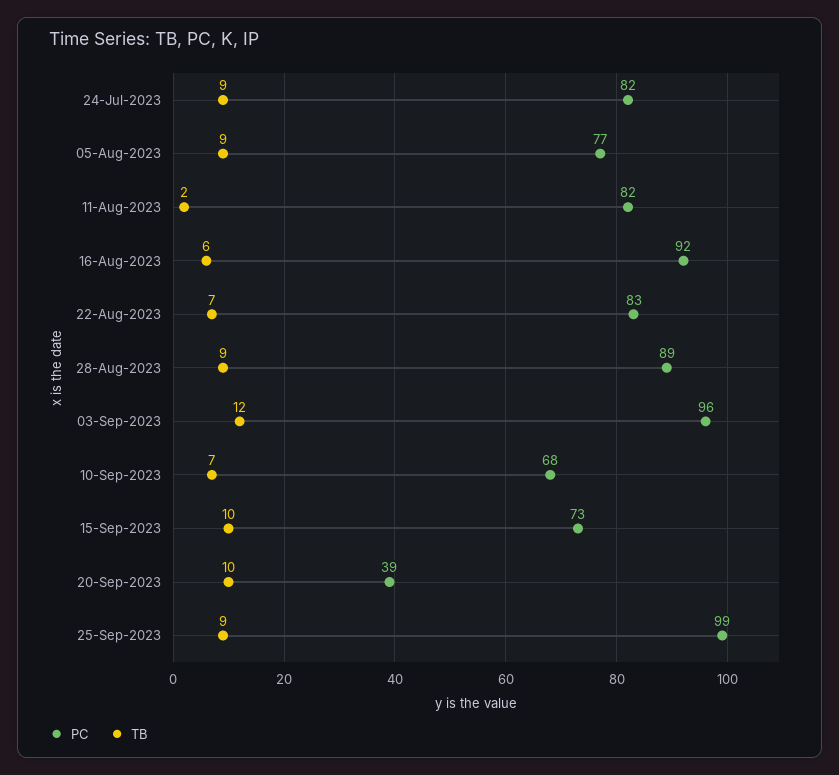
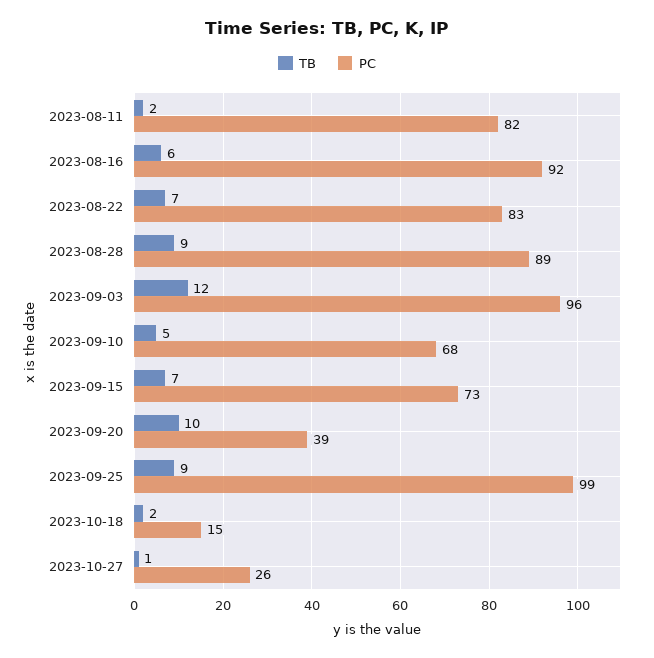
PC, 24-Jul-2023: 82 -> none
TB, 24-Jul-2023: 9 -> none
PC, 05-Aug-2023: 77 -> none
TB, 05-Aug-2023: 9 -> none
TB, 10-Sep-2023: 7 -> 5
TB, 15-Sep-2023: 10 -> 7
TB, 2023-10-18: none -> 2
PC, 2023-10-18: none -> 15
TB, 2023-10-27: none -> 1
PC, 2023-10-27: none -> 26

